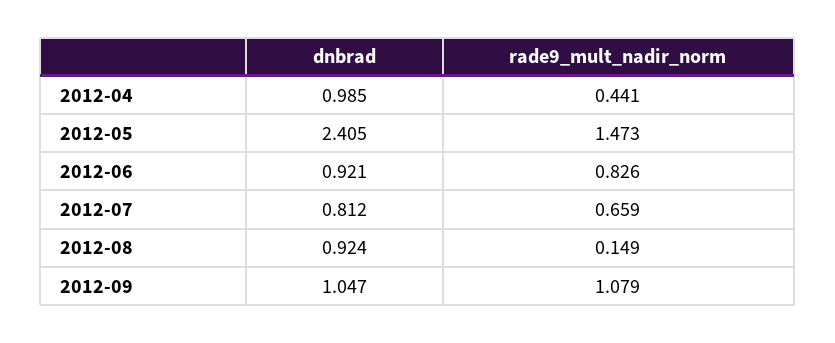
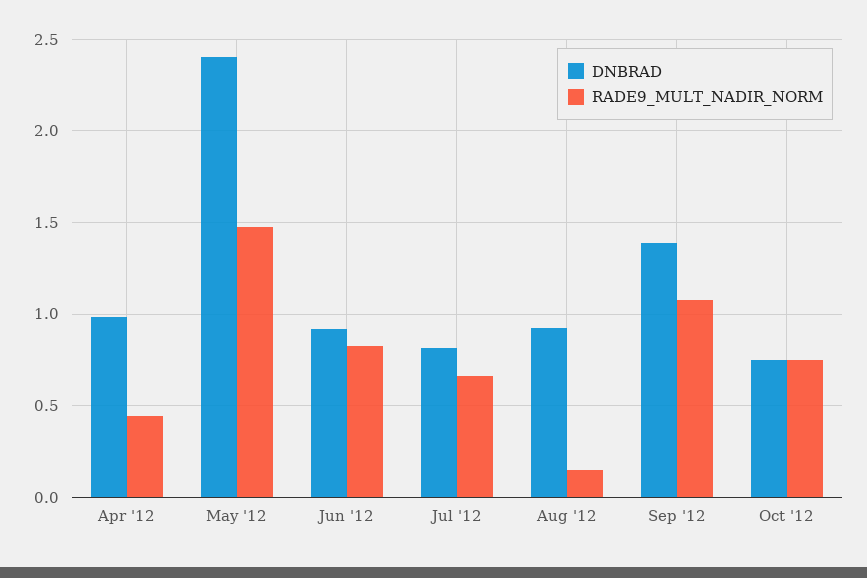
dnbrad, 2012-09: 1.047 -> 1.4
dnbrad, Oct '12: none -> 0.75
rade9_mult_nadir_norm, Oct '12: none -> 0.75

